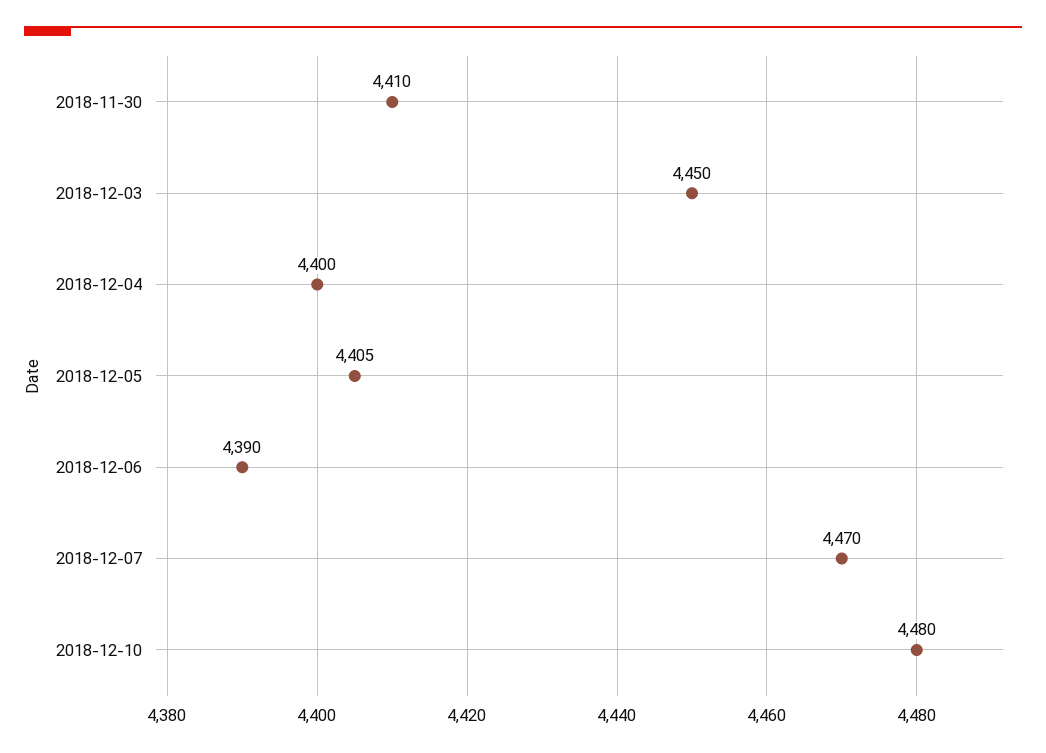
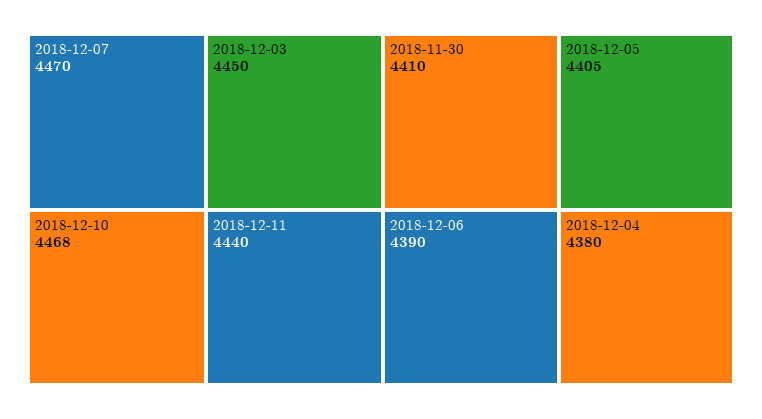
2018-12-04: 4400 -> 4380
2018-12-10: 4480 -> 4468
2018-12-11: none -> 4440

